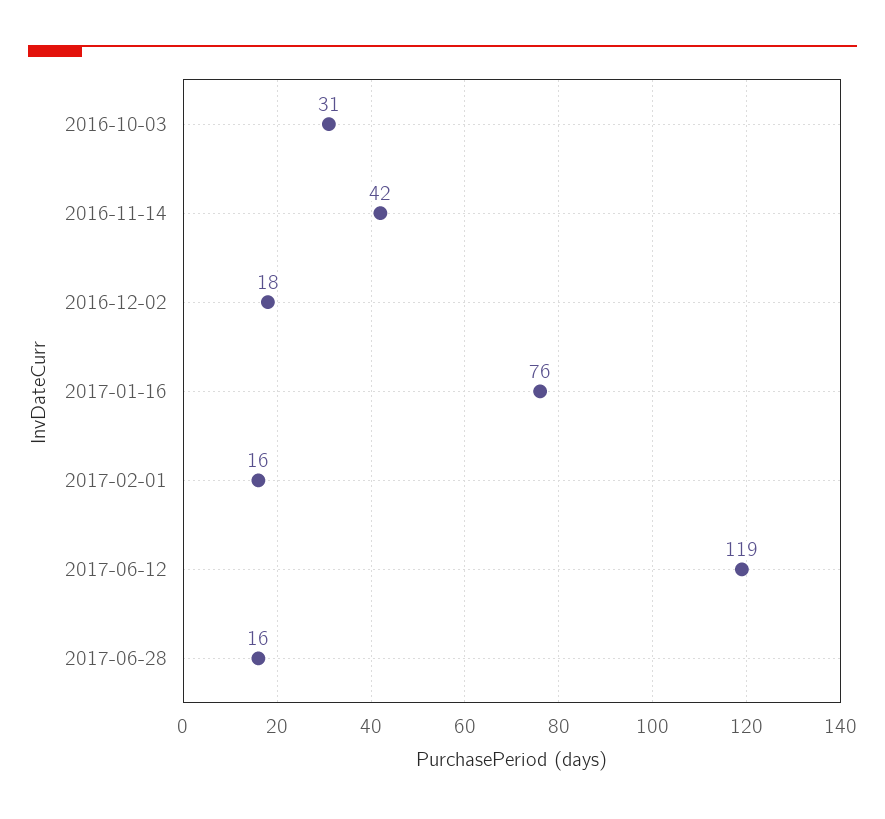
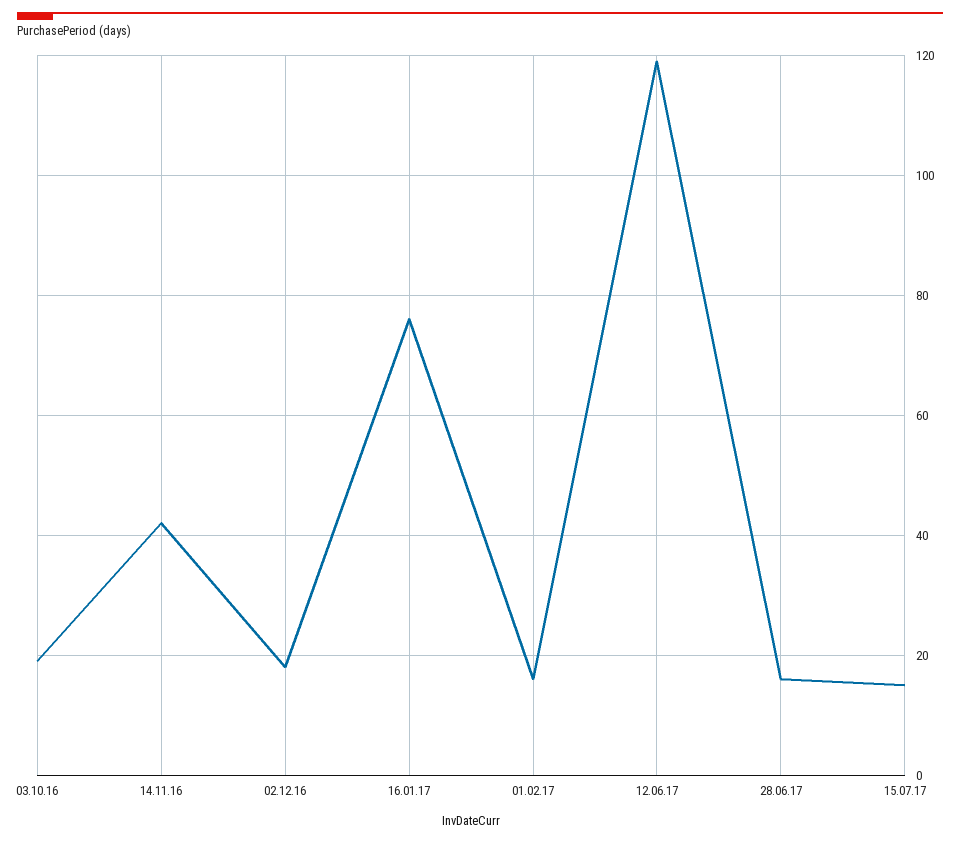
2016-10-03: 31 -> 20
15.07.17: none -> 15

